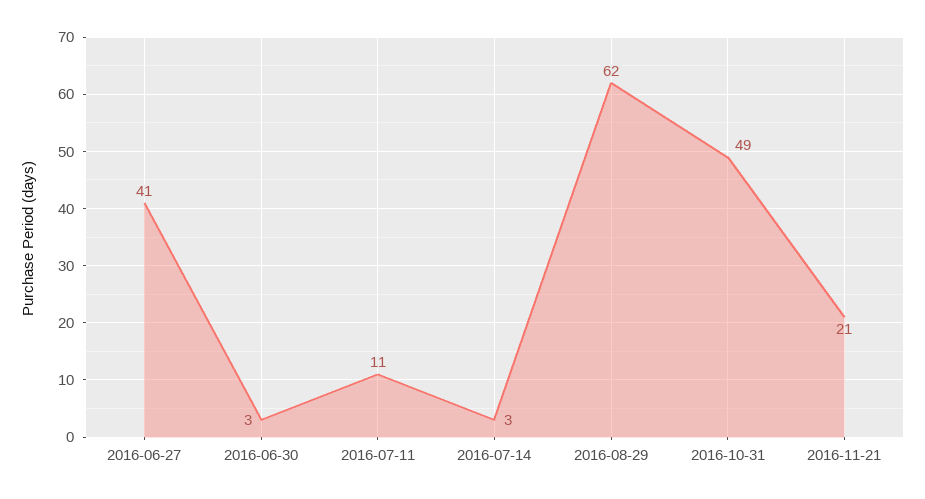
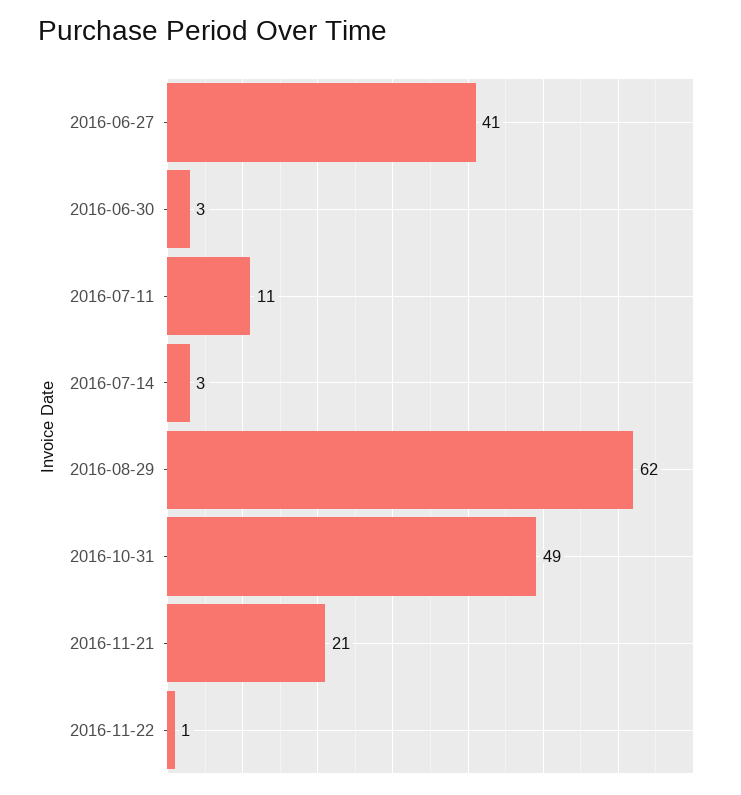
2016-11-22: none -> 1

